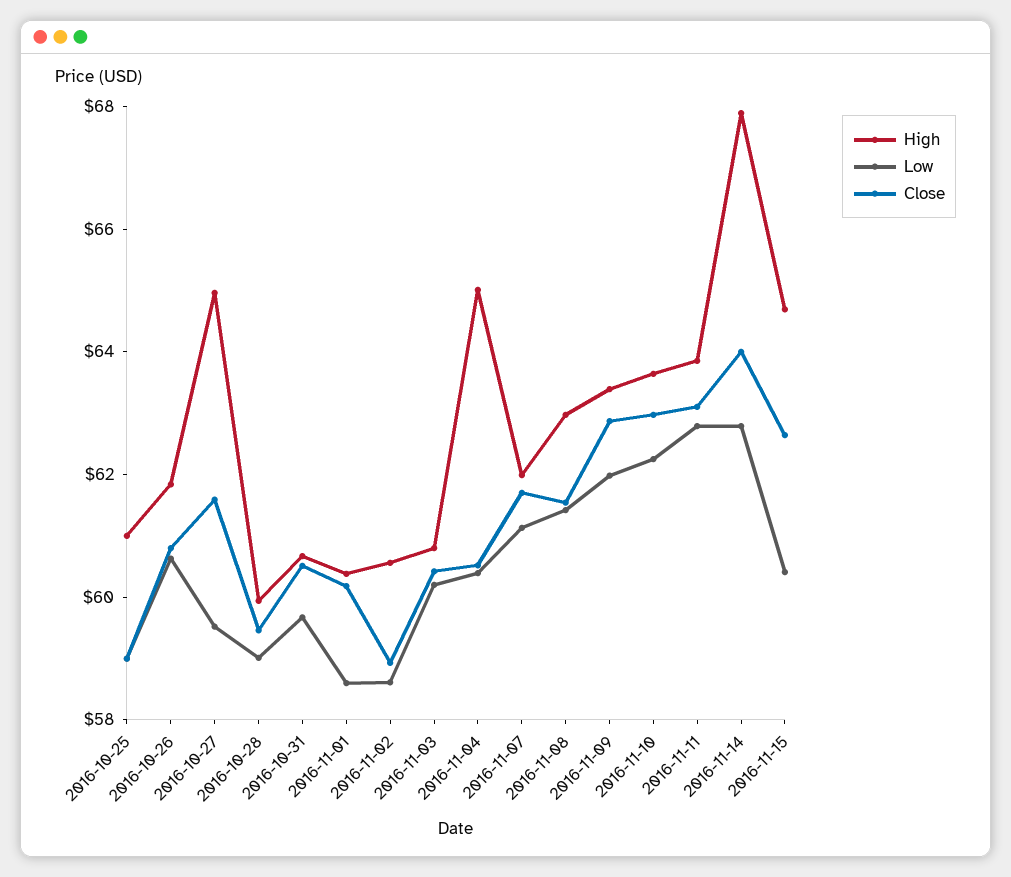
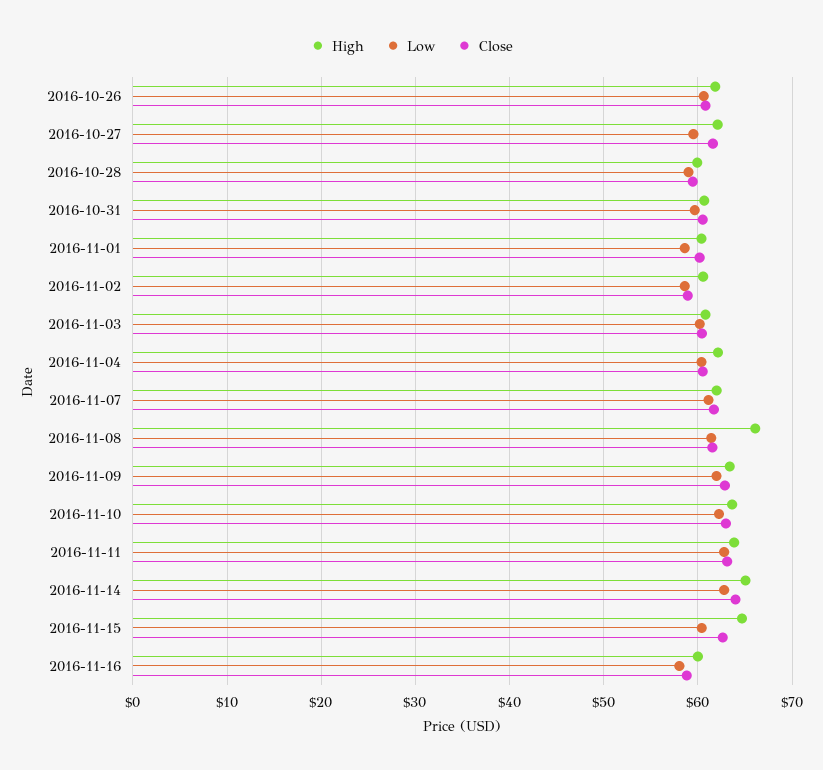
High, 2016-10-25: 61 -> none
Low, 2016-10-25: 59 -> none
Close, 2016-10-25: 59 -> none
High, 2016-10-27: 65 -> 62
High, 2016-11-04: 65 -> 62
High, 2016-11-08: 63 -> 66
High, 2016-11-14: 68 -> 65
High, 2016-11-16: none -> 60
Low, 2016-11-16: none -> 58
Close, 2016-11-16: none -> 59

